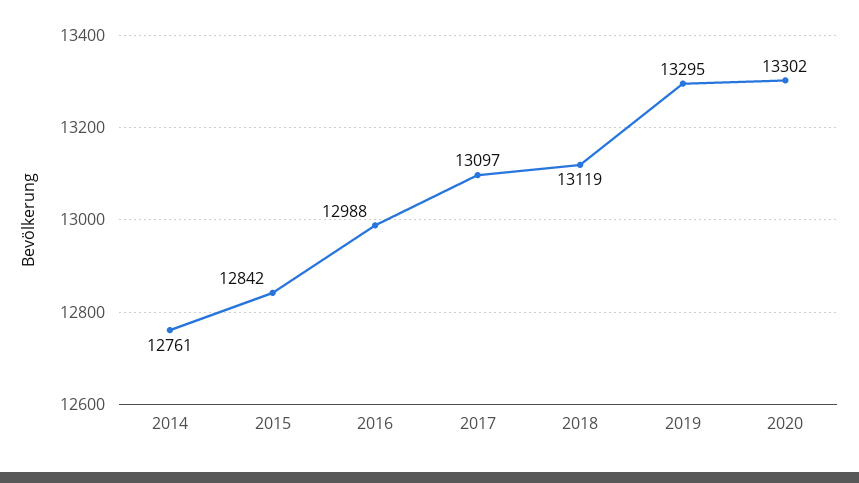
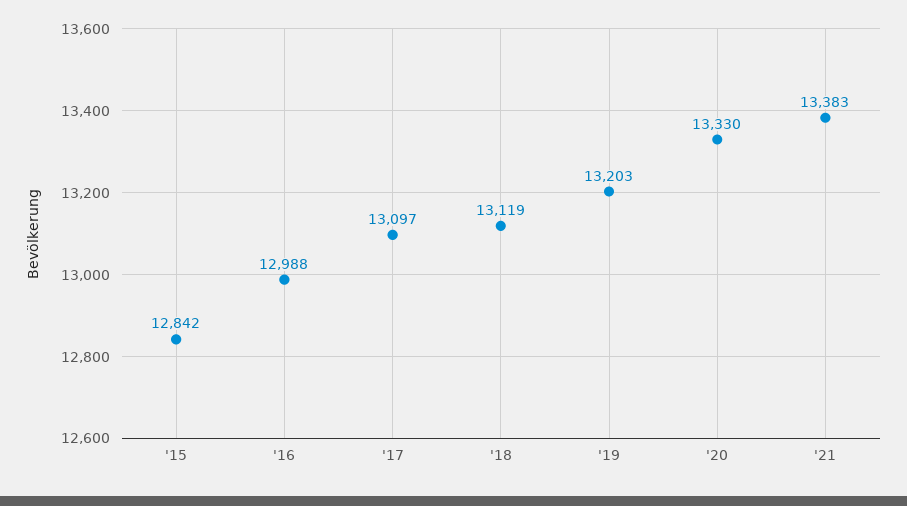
2014: 12761 -> none
2019: 13295 -> 13203
2020: 13302 -> 13330
'21: none -> 13383

